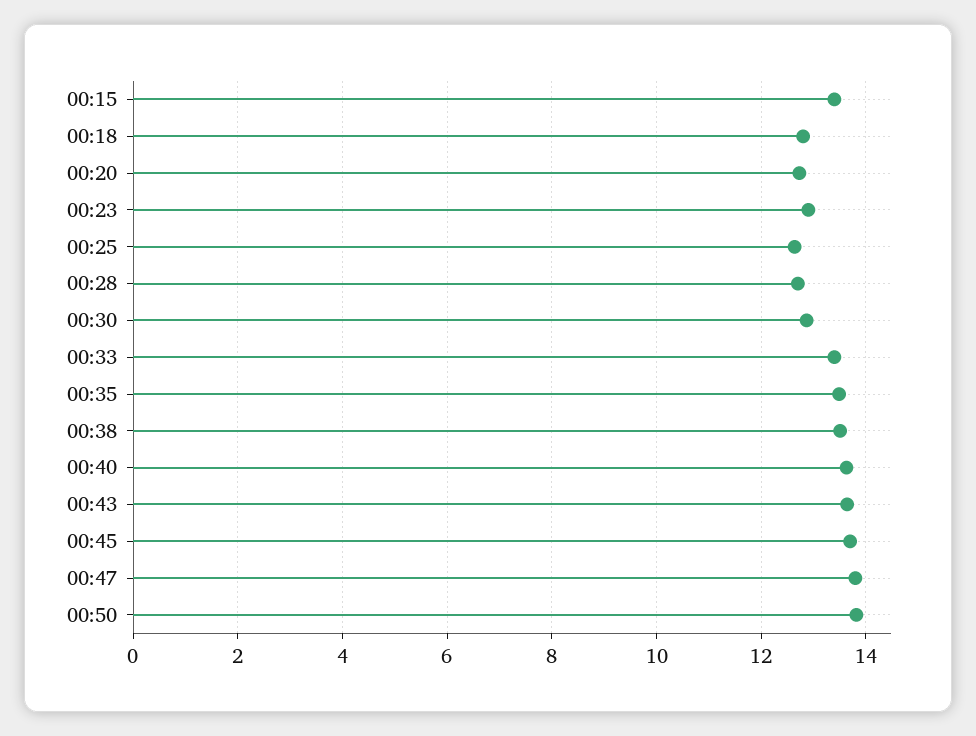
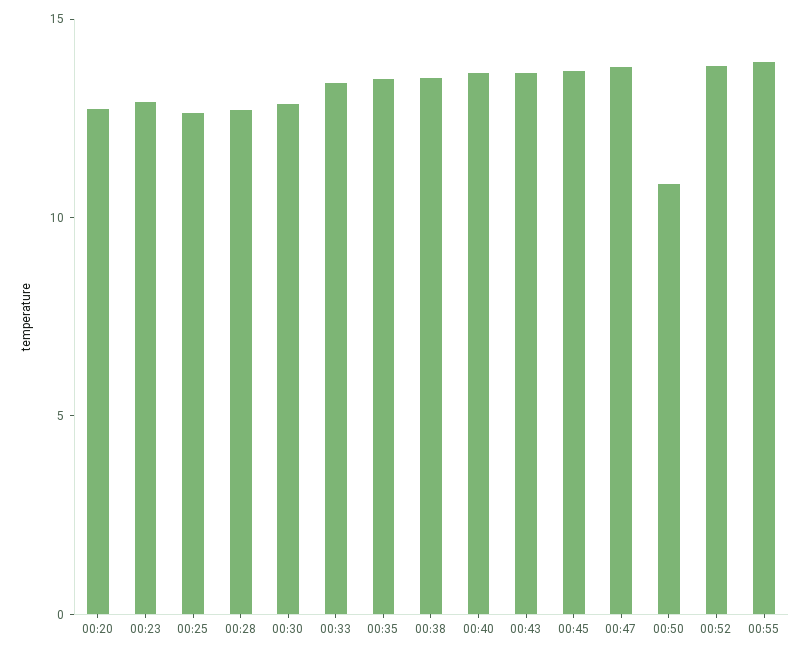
00:15: 13.4 -> none
00:18: 12.8 -> none
00:50: 13.8 -> 11
00:52: none -> 14
00:55: none -> 14

